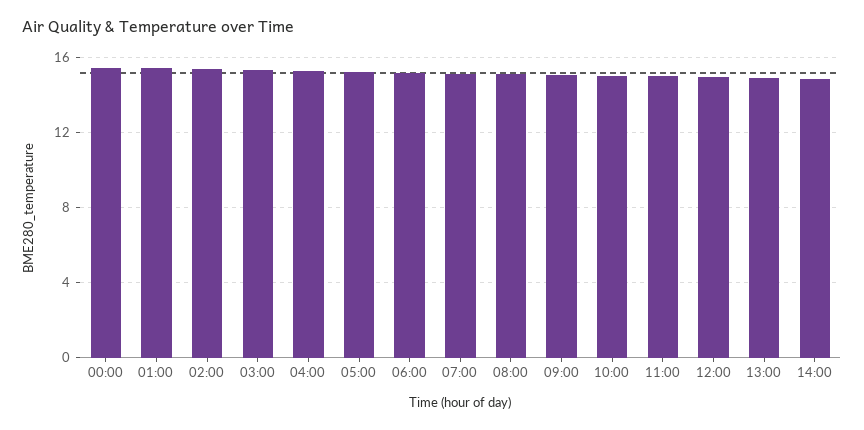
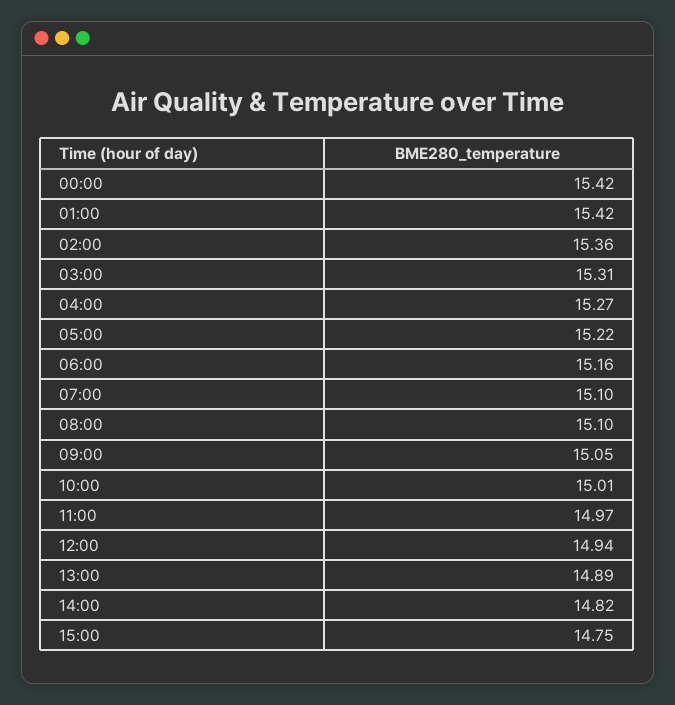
15:00: none -> 14.75

